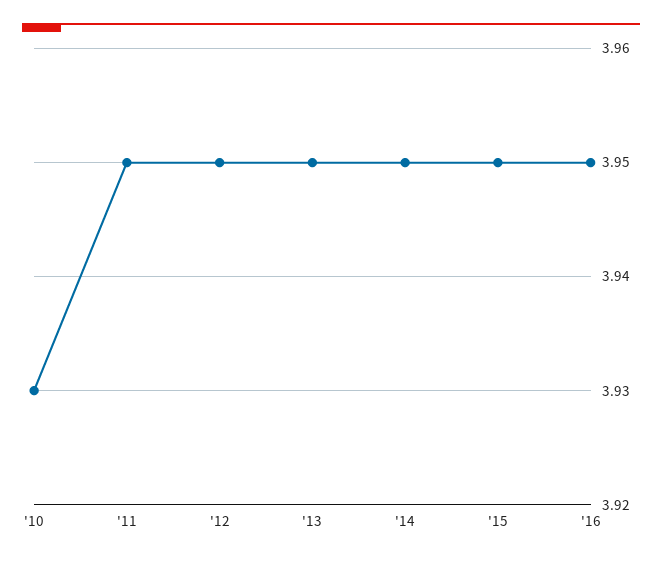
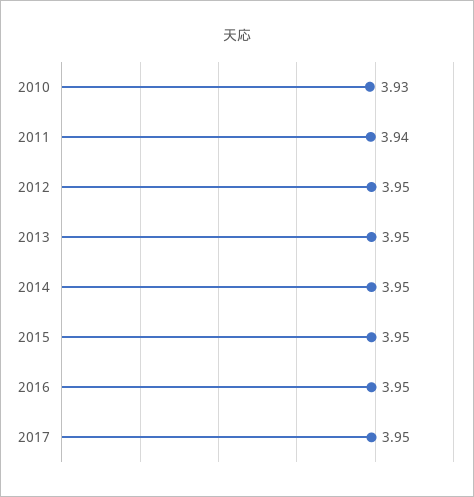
'11: 3.95 -> 3.94
2017: none -> 3.95

